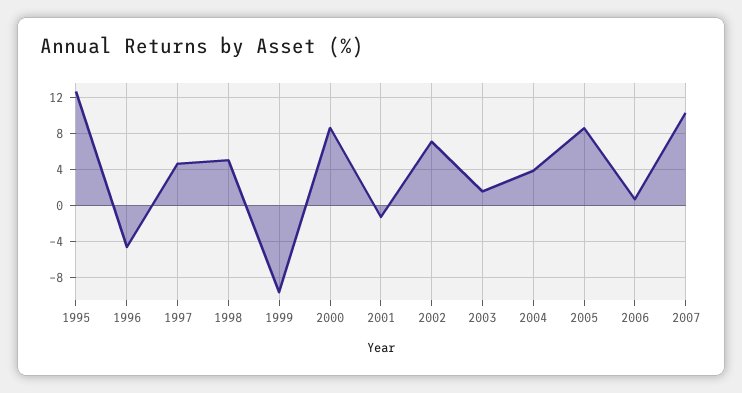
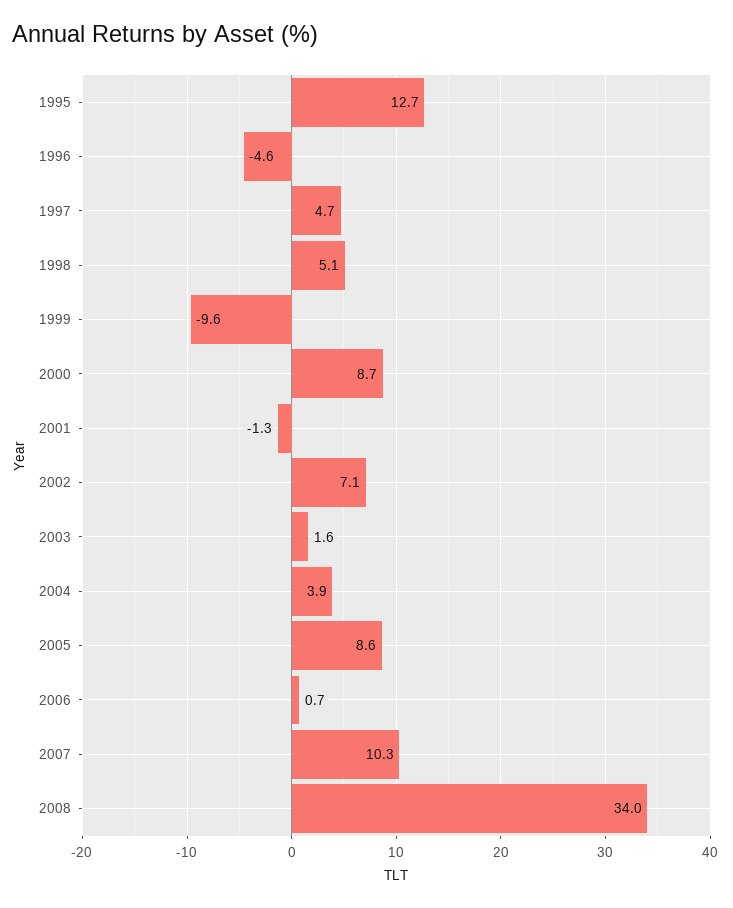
2008: none -> 34

